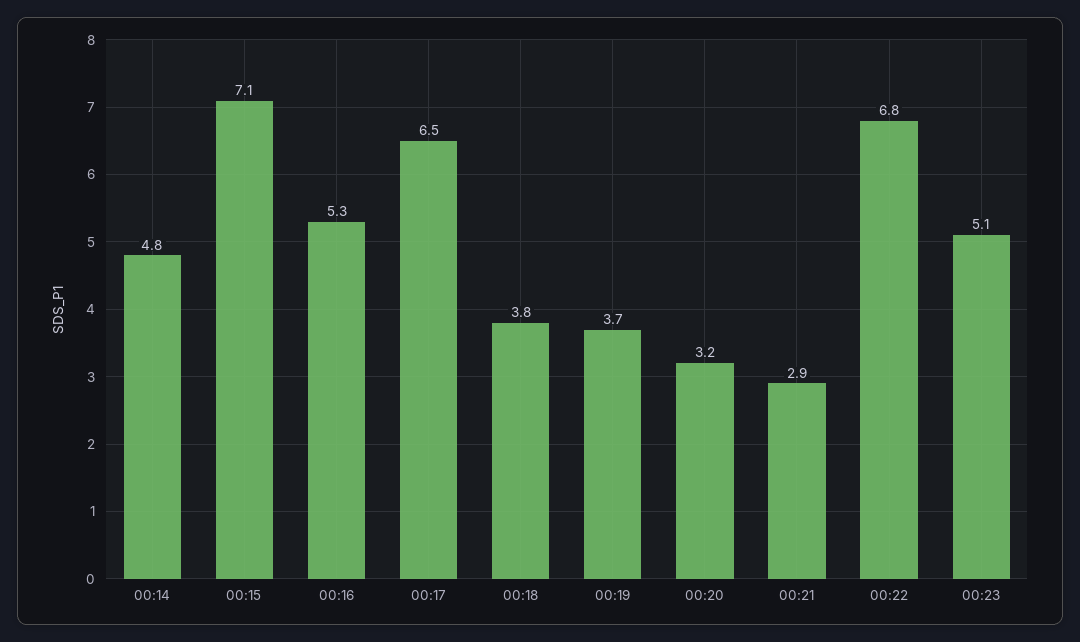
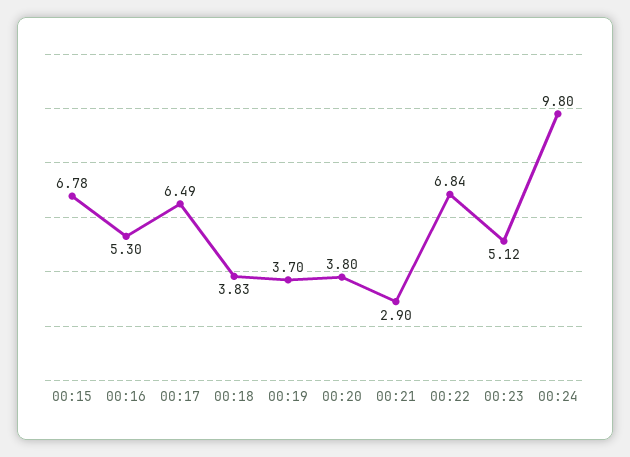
00:14: 4.8 -> none
00:15: 7.1 -> 6.78
00:20: 3.2 -> 3.8
00:24: none -> 9.8

